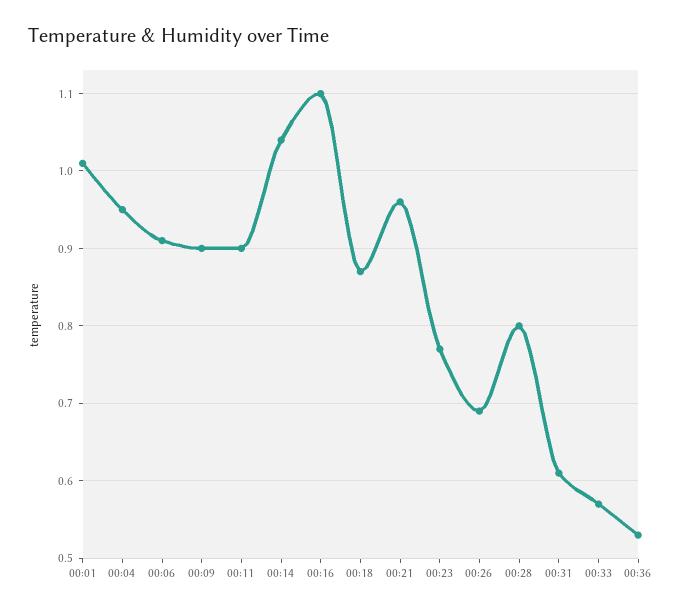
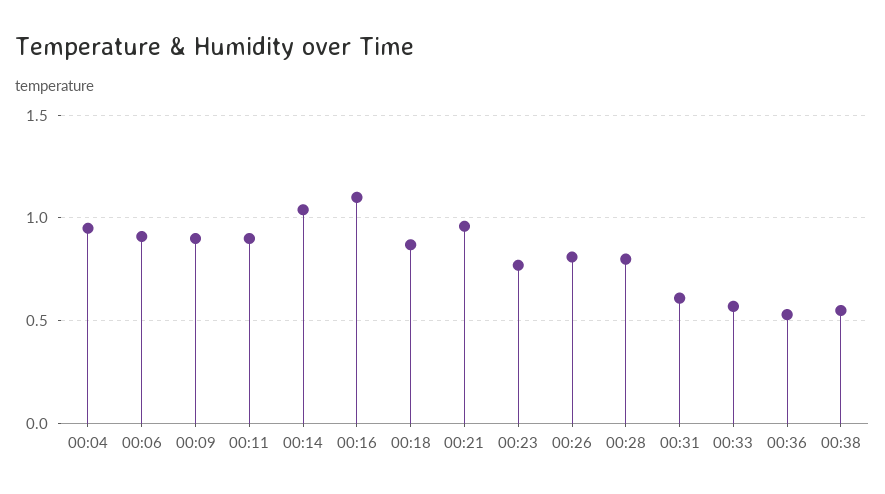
00:01: 1.01 -> none
00:26: 0.69 -> 0.8
00:38: none -> 0.55

